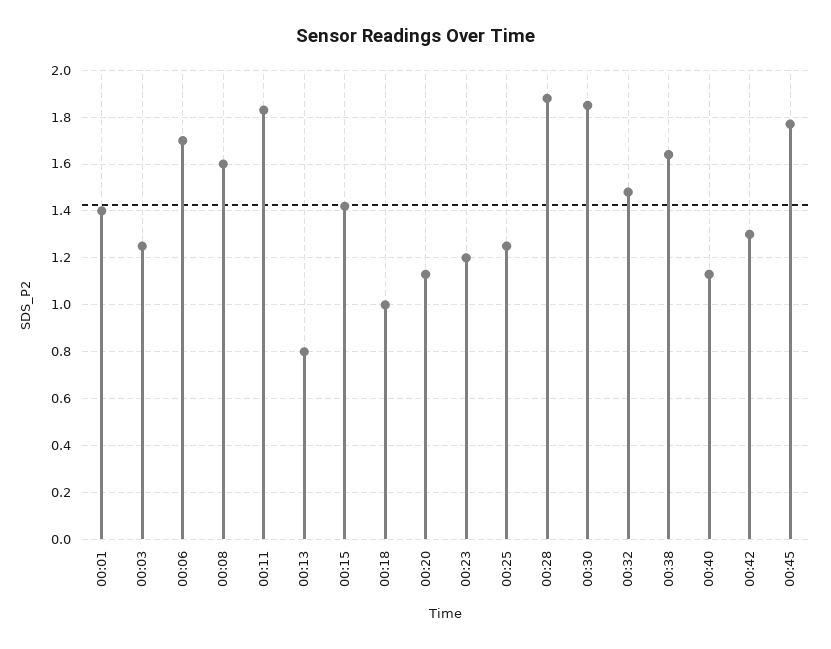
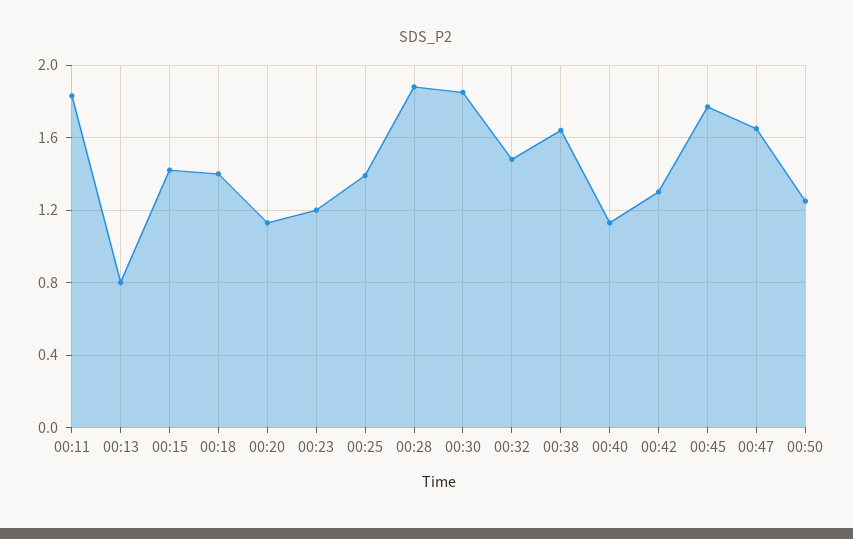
00:01: 1.4 -> none
00:03: 1.25 -> none
00:06: 1.7 -> none
00:08: 1.6 -> none
00:18: 1 -> 1.4
00:25: 1.25 -> 1.4
00:47: none -> 1.65
00:50: none -> 1.25

